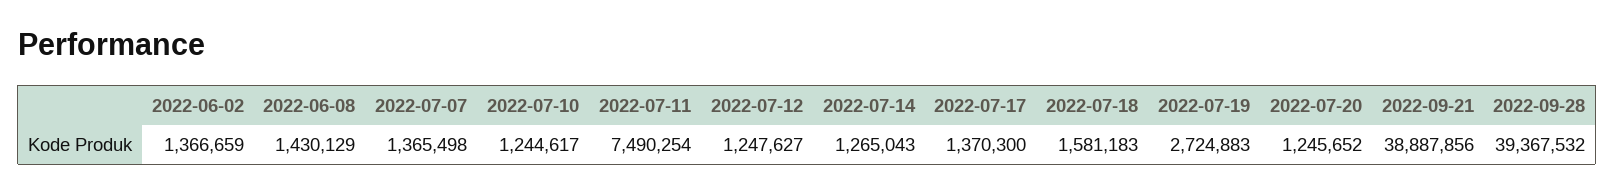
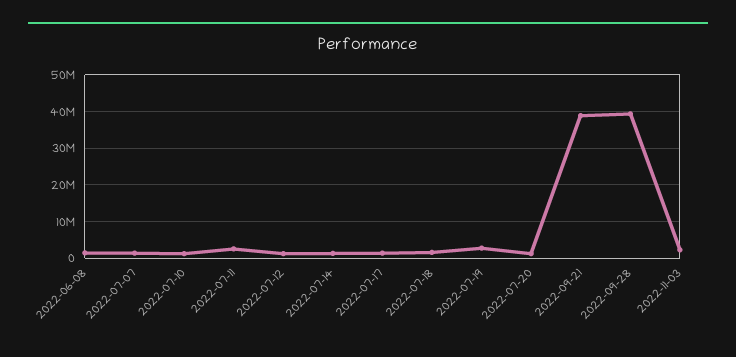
2022-06-02: 1366659 -> none
2022-07-11: 7490254 -> 2000000
2022-11-03: none -> 2000000

